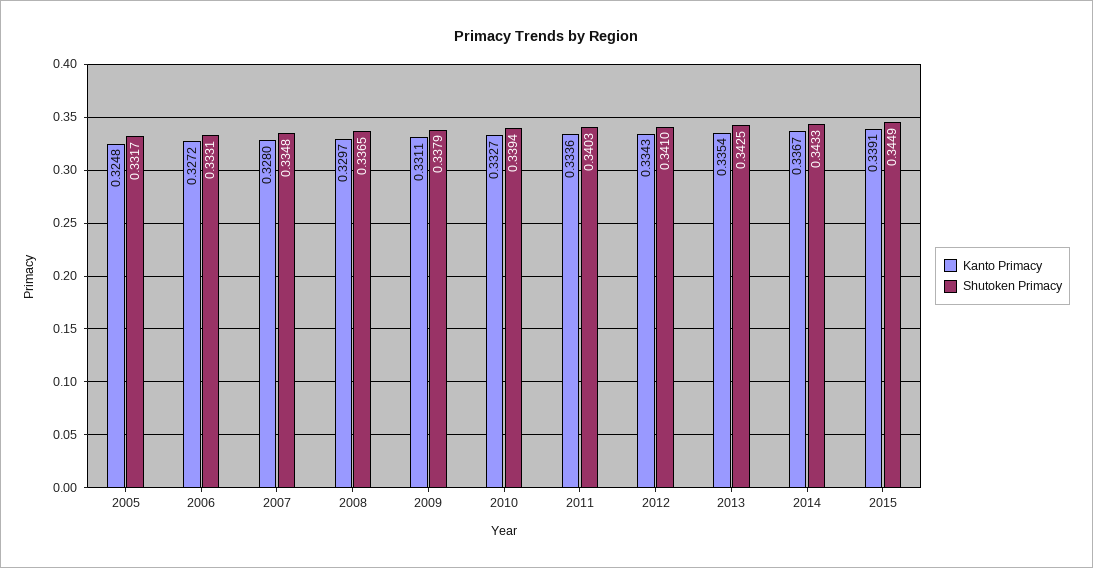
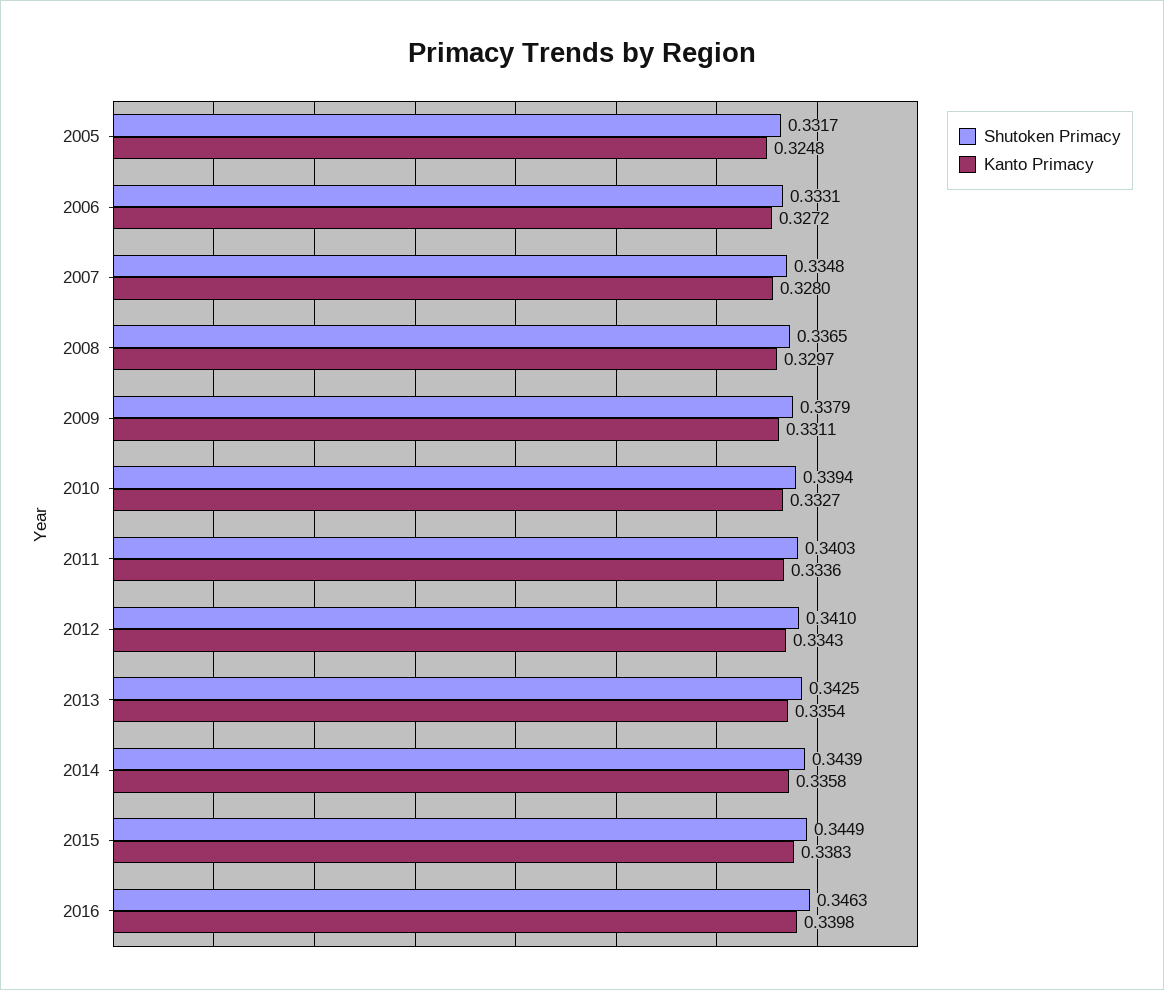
Kanto Primacy, 2014: 0.3367 -> 0.3358
Shutoken Primacy, 2014: 0.3433 -> 0.3439
Kanto Primacy, 2015: 0.3391 -> 0.3383
Shutoken Primacy, 2016: none -> 0.3463
Kanto Primacy, 2016: none -> 0.3398

